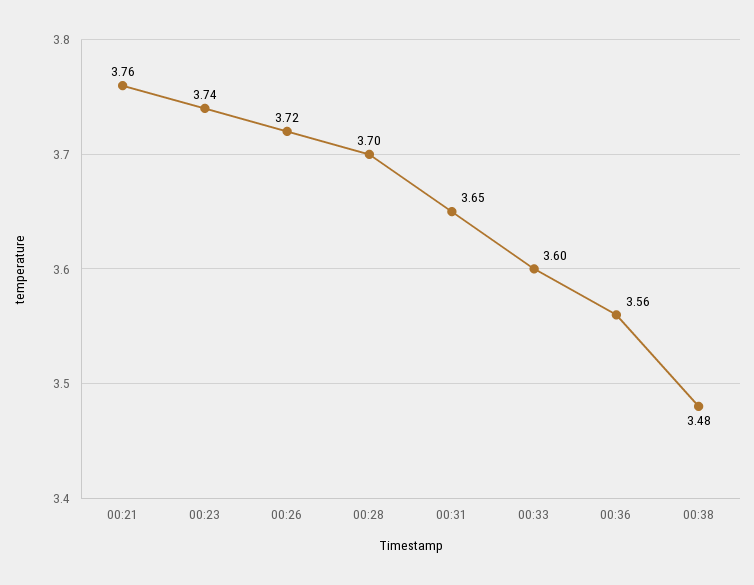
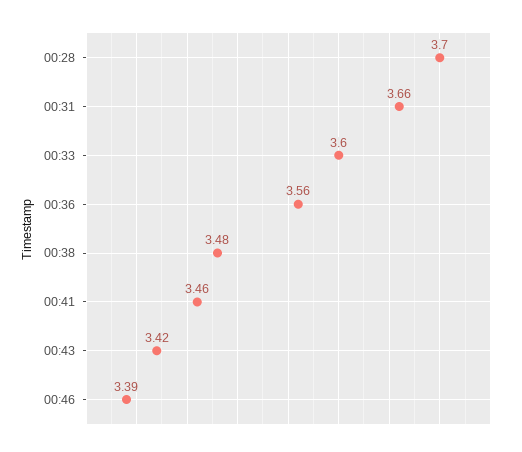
00:21: 3.76 -> none
00:23: 3.74 -> none
00:26: 3.72 -> none
00:31: 3.65 -> 3.66
00:41: none -> 3.46
00:43: none -> 3.42
00:46: none -> 3.39

